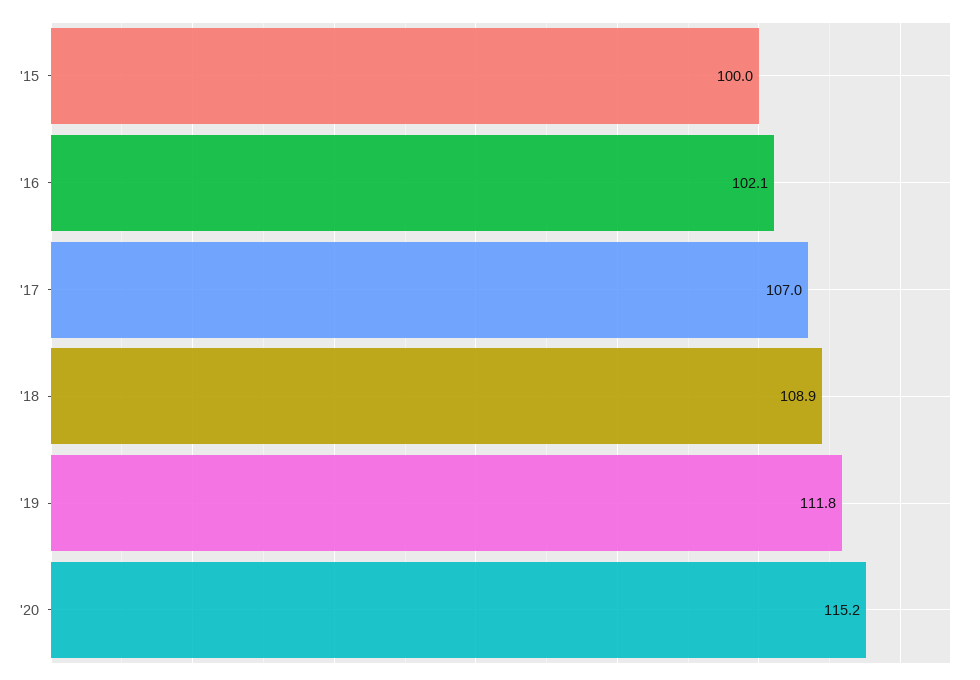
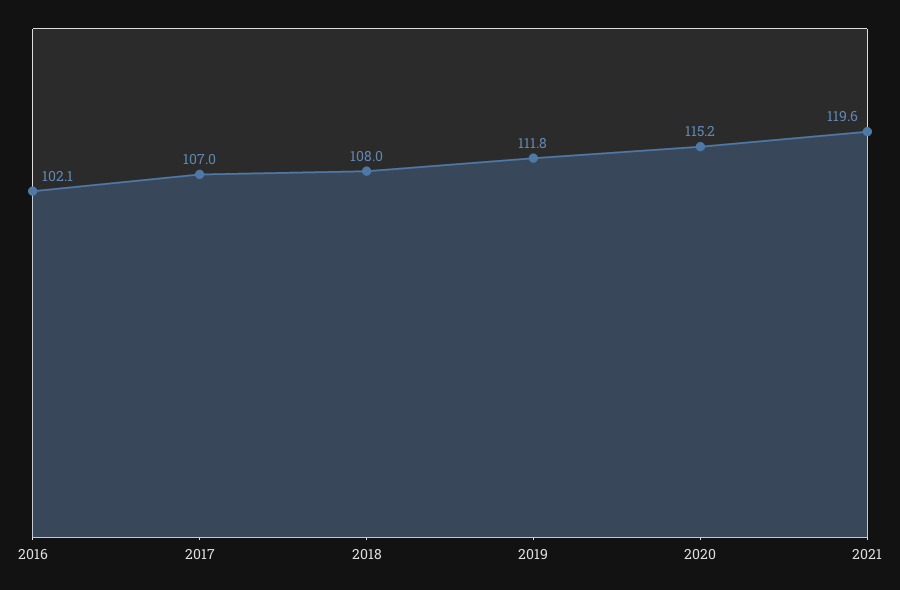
'15: 100 -> none
'18: 108.9 -> 108
2021: none -> 119.6

